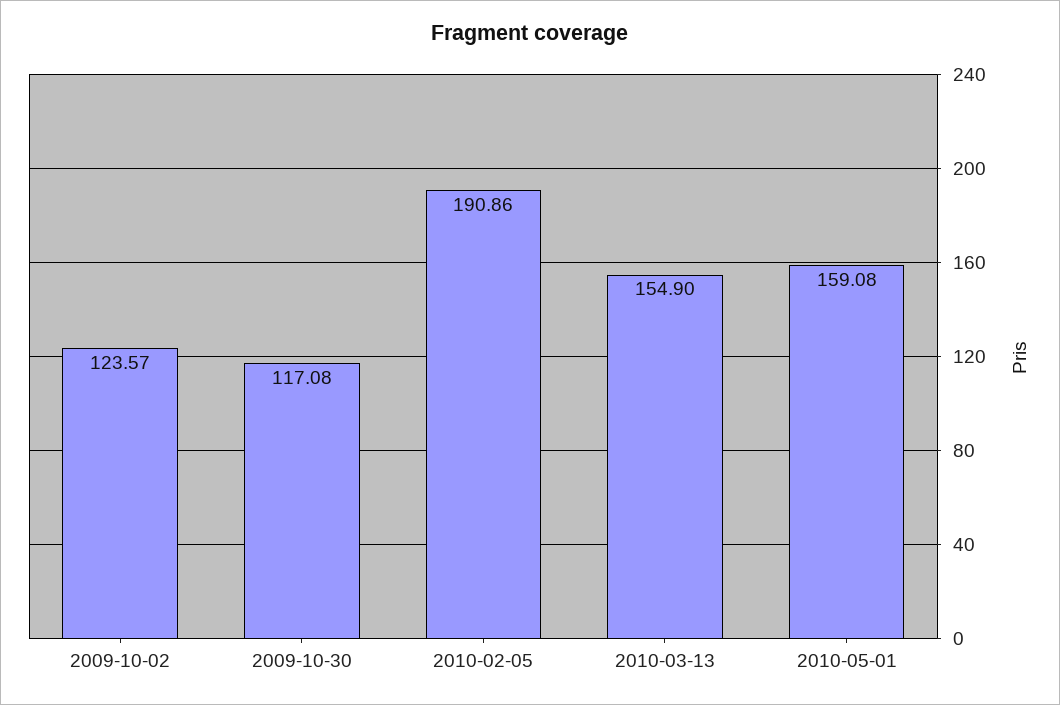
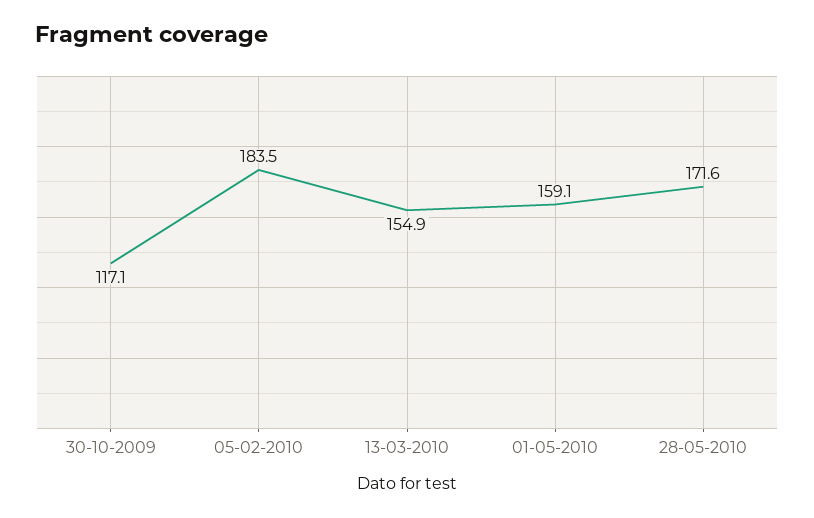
2009-10-02: 123.57 -> none
2010-02-05: 190.86 -> 183.5
28-05-2010: none -> 171.6

